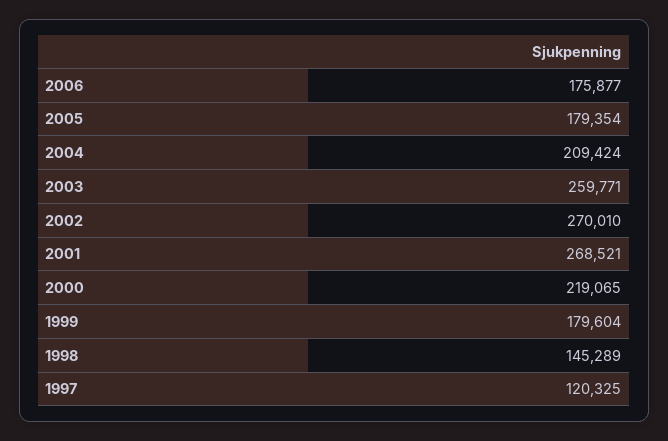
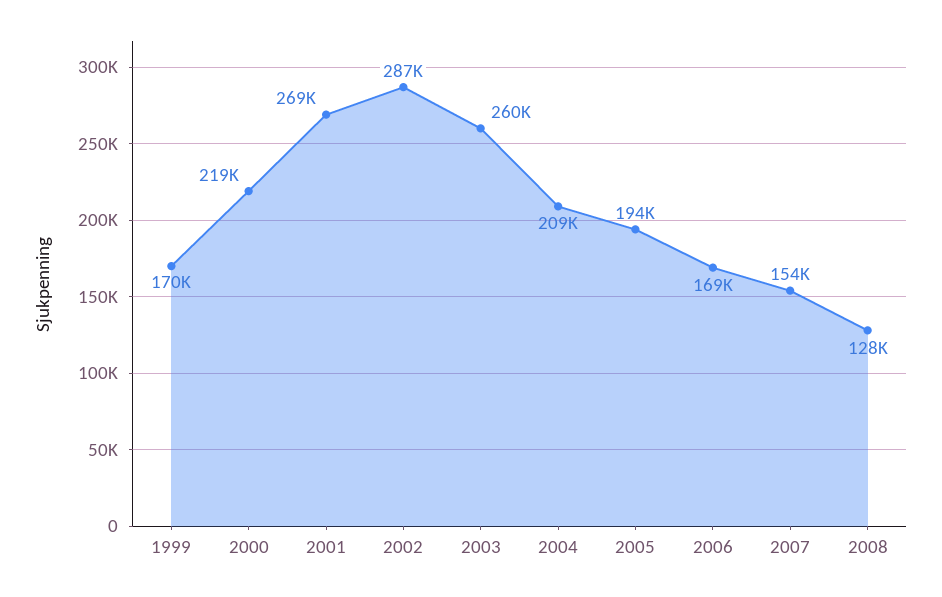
2006: 175877 -> 169000
2005: 179354 -> 194000
2002: 270010 -> 287000
1999: 179604 -> 170000
1998: 145289 -> none
1997: 120325 -> none
2007: none -> 154000
2008: none -> 128000

